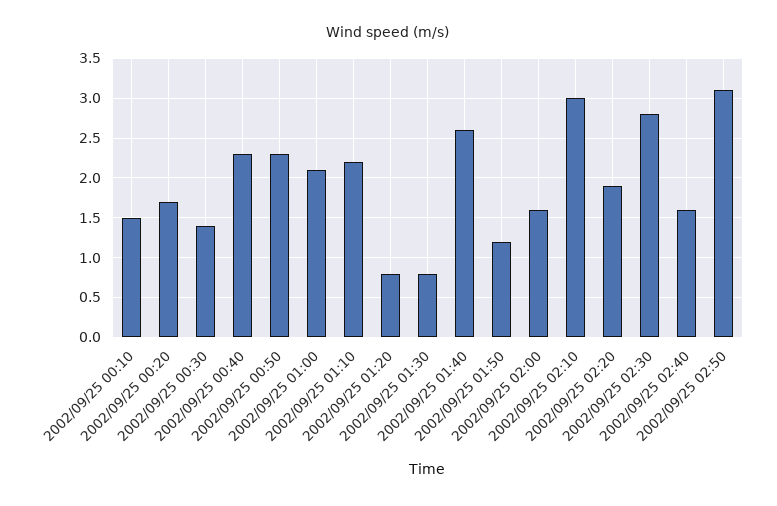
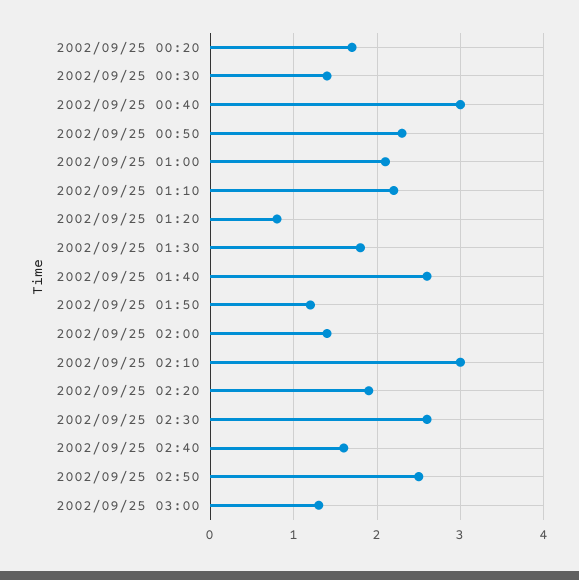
2002/09/25 00:10: 1.5 -> none
2002/09/25 00:40: 2.3 -> 3
2002/09/25 01:30: 0.8 -> 1.8
2002/09/25 02:00: 1.6 -> 1.4
2002/09/25 02:30: 2.8 -> 2.6
2002/09/25 02:50: 3.1 -> 2.5
2002/09/25 03:00: none -> 1.3

